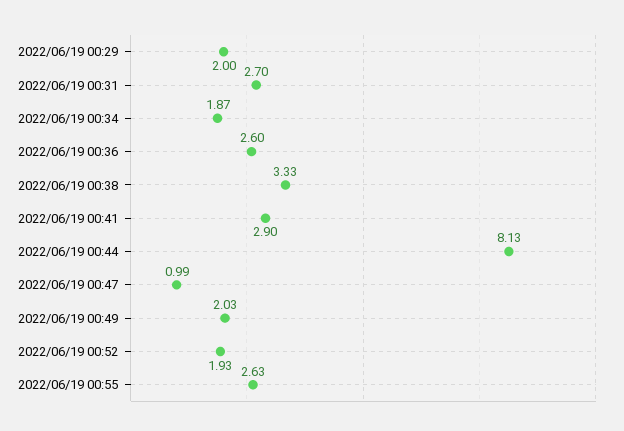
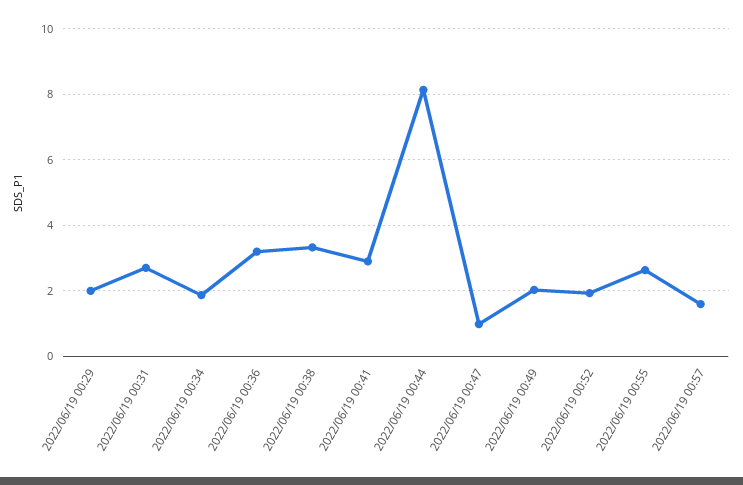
2022/06/19 00:36: 2.6 -> 3.2
2022/06/19 00:57: none -> 1.6

